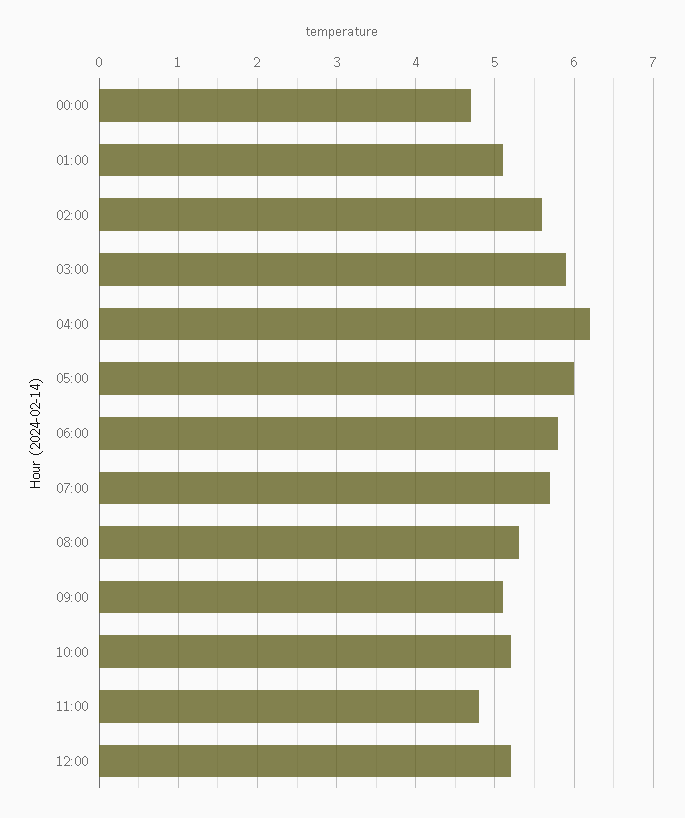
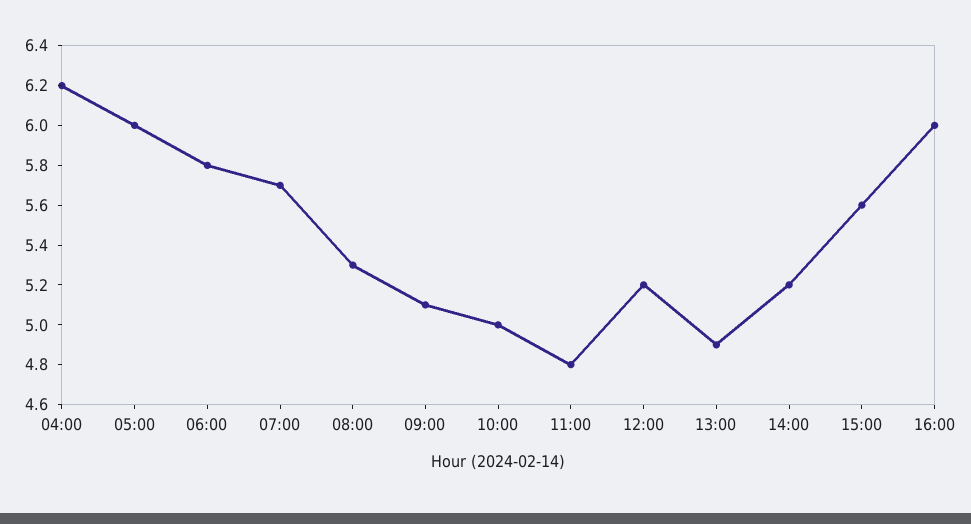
00:00: 4.7 -> none
01:00: 5.1 -> none
02:00: 5.6 -> none
03:00: 5.9 -> none
10:00: 5.2 -> 5
13:00: none -> 4.9
14:00: none -> 5.2
15:00: none -> 5.6
16:00: none -> 6

